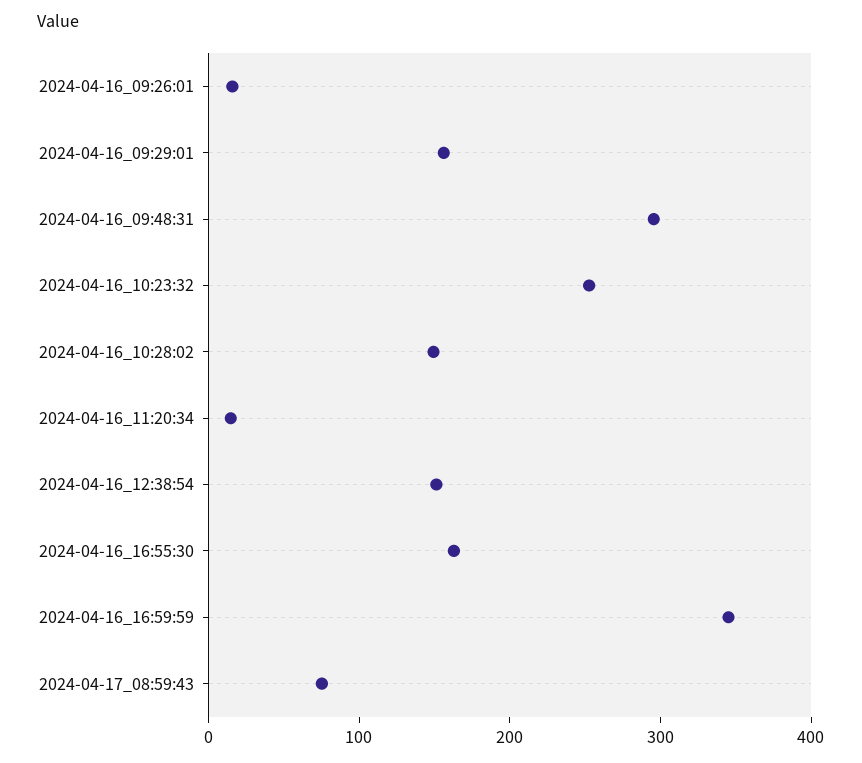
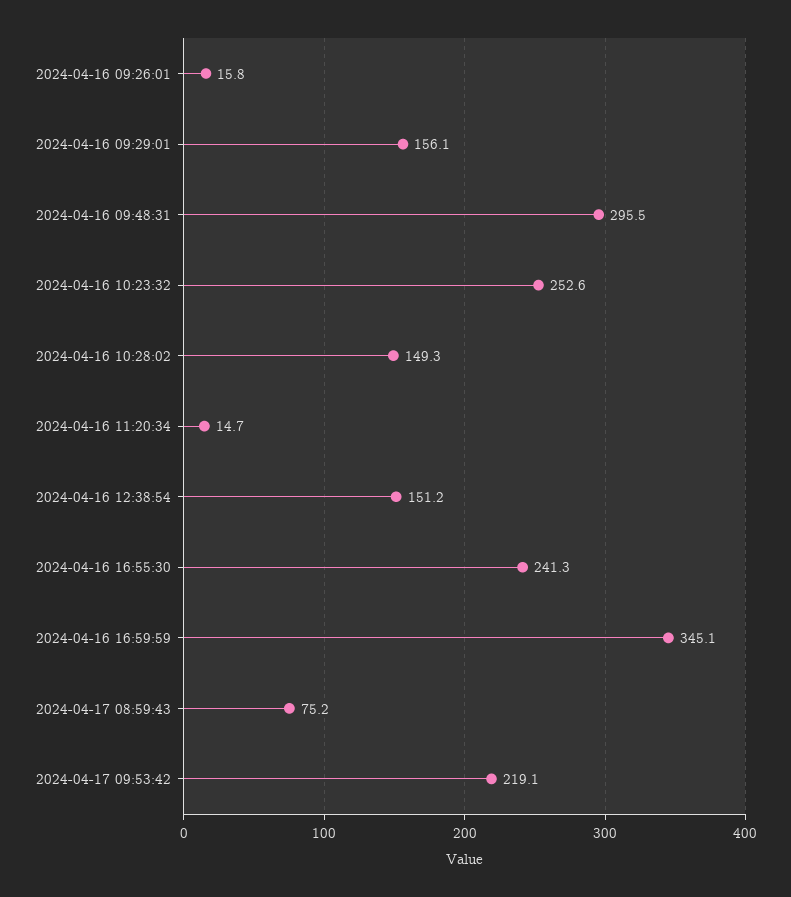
2024-04-16_16:55:30: 160 -> 241.3
2024-04-17 09:53:42: none -> 219.1

